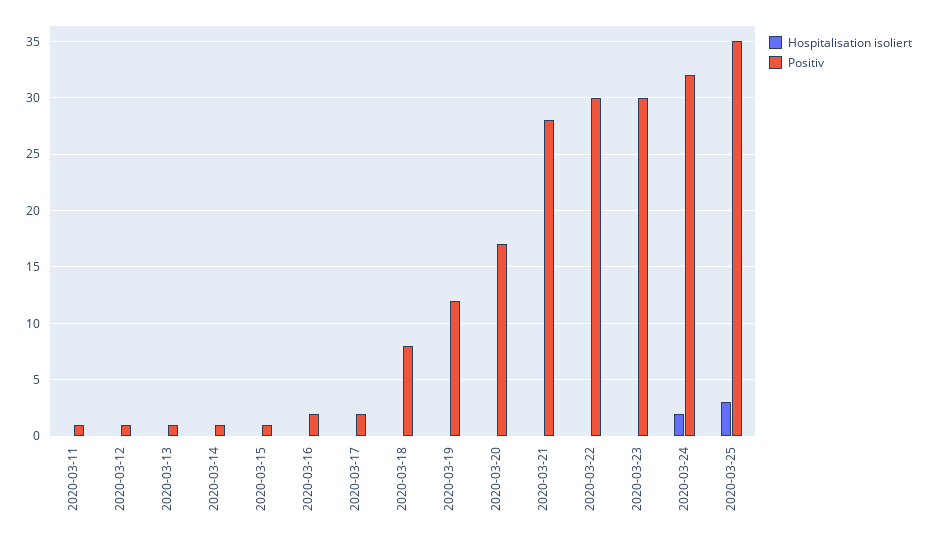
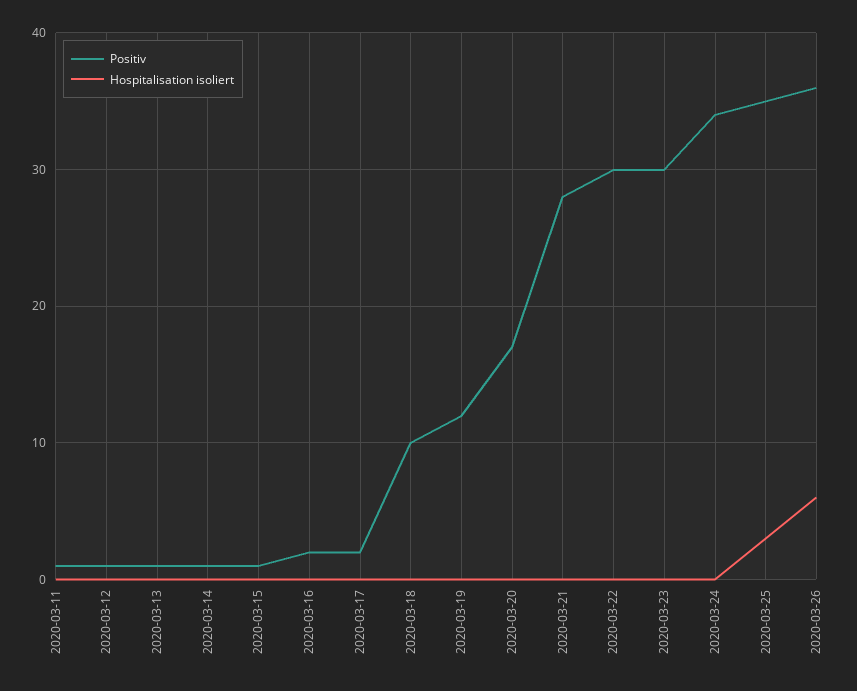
Positiv, 2020-03-18: 8 -> 10
Hospitalisation isoliert, 2020-03-24: 2 -> 0
Positiv, 2020-03-24: 32 -> 34
Positiv, 2020-03-26: none -> 36
Hospitalisation isoliert, 2020-03-26: none -> 6

